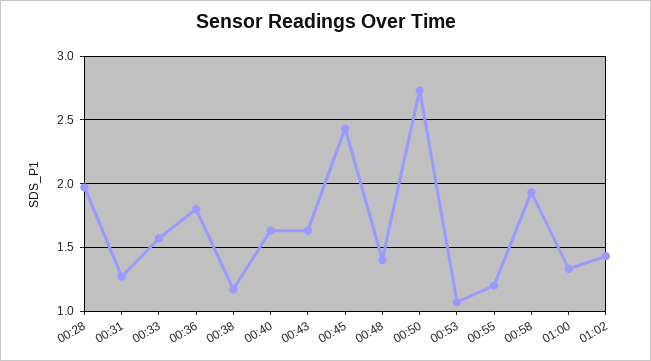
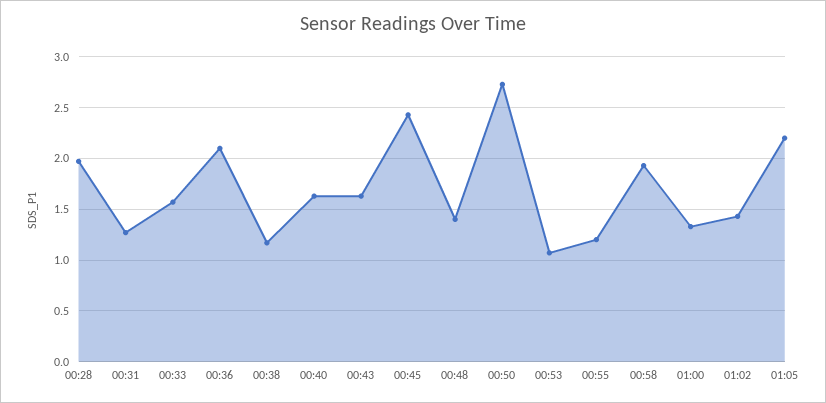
00:36: 1.8 -> 2.1
01:05: none -> 2.2

